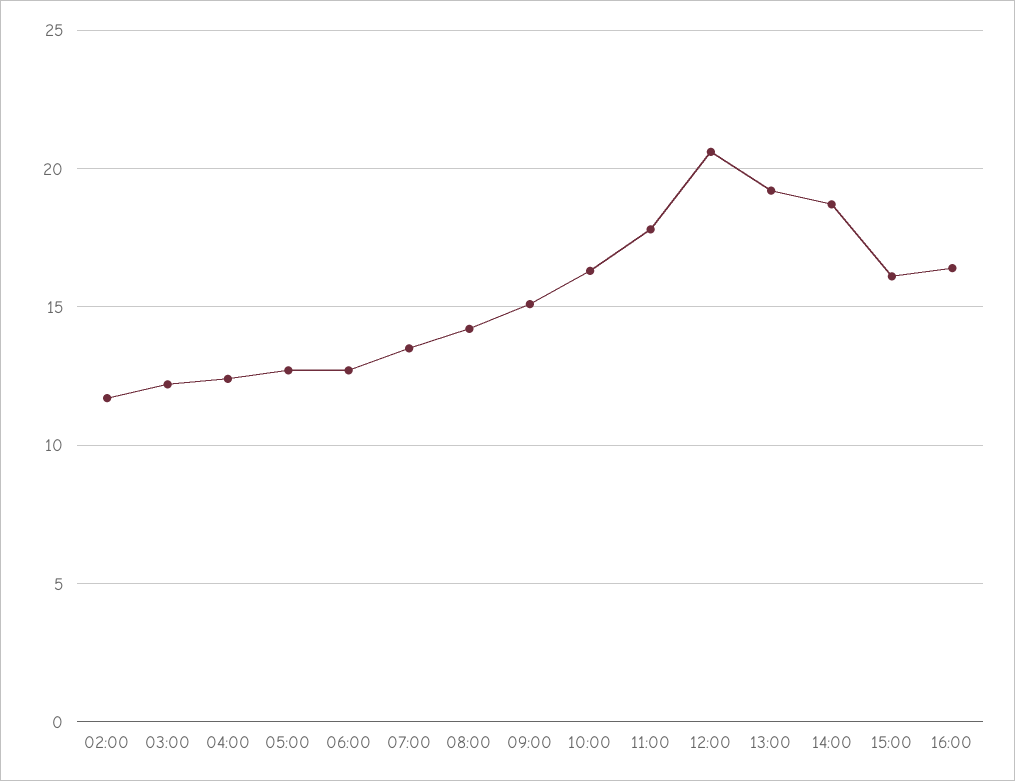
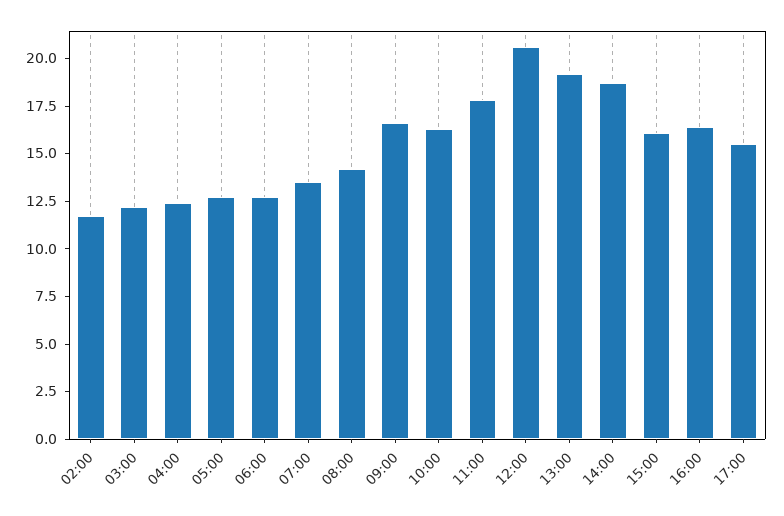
09:00: 15 -> 16.5
17:00: none -> 15.5

